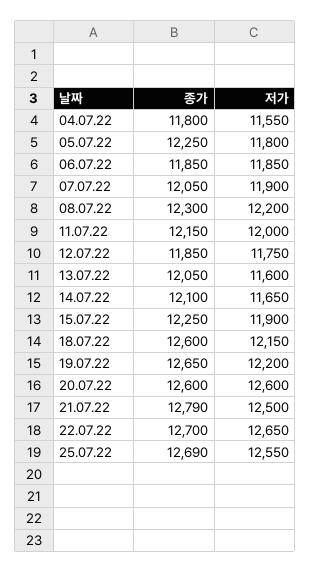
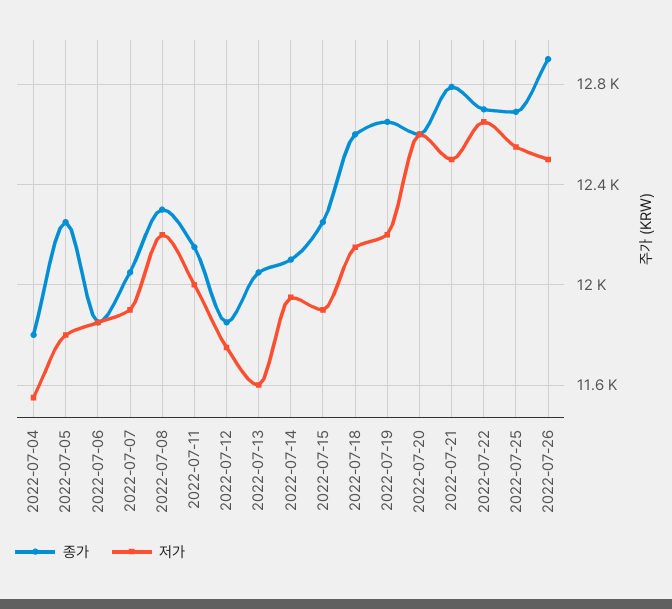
저가, 14.07.22: 11650 -> 11950
종가, 2022-07-26: none -> 12900
저가, 2022-07-26: none -> 12500

